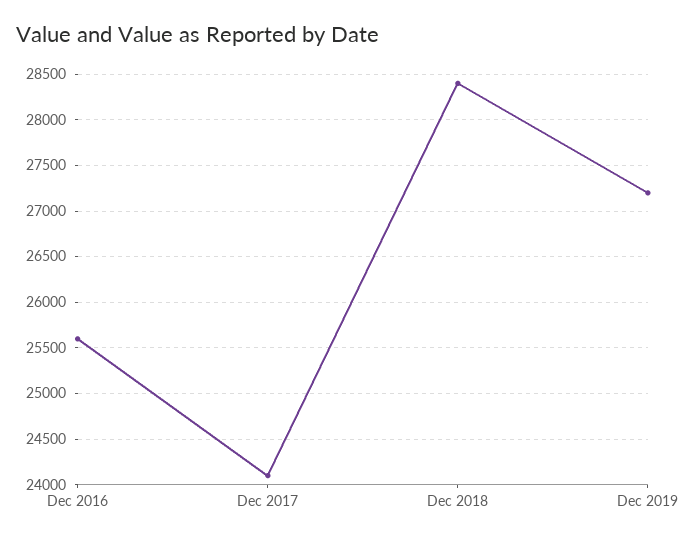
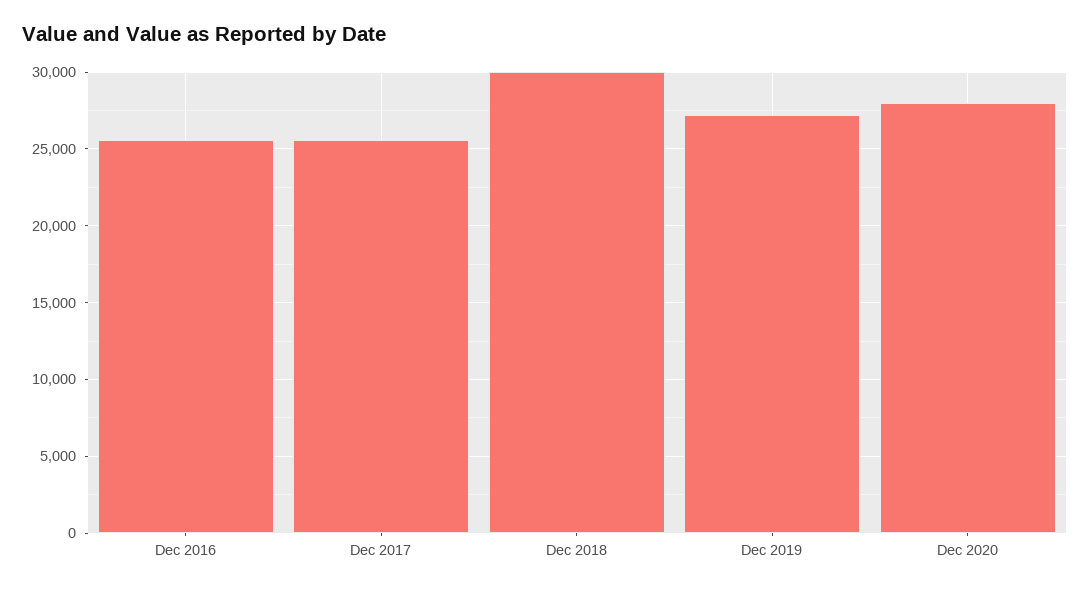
Dec 2017: 24100 -> 25500
Dec 2018: 28400 -> 30000
Dec 2020: none -> 28000

